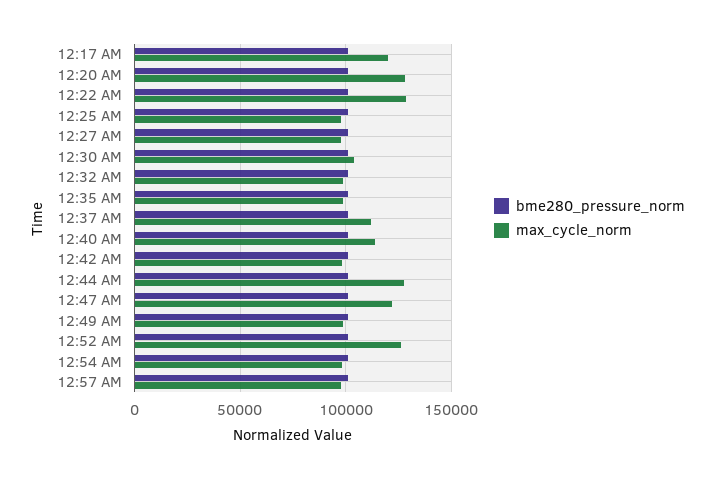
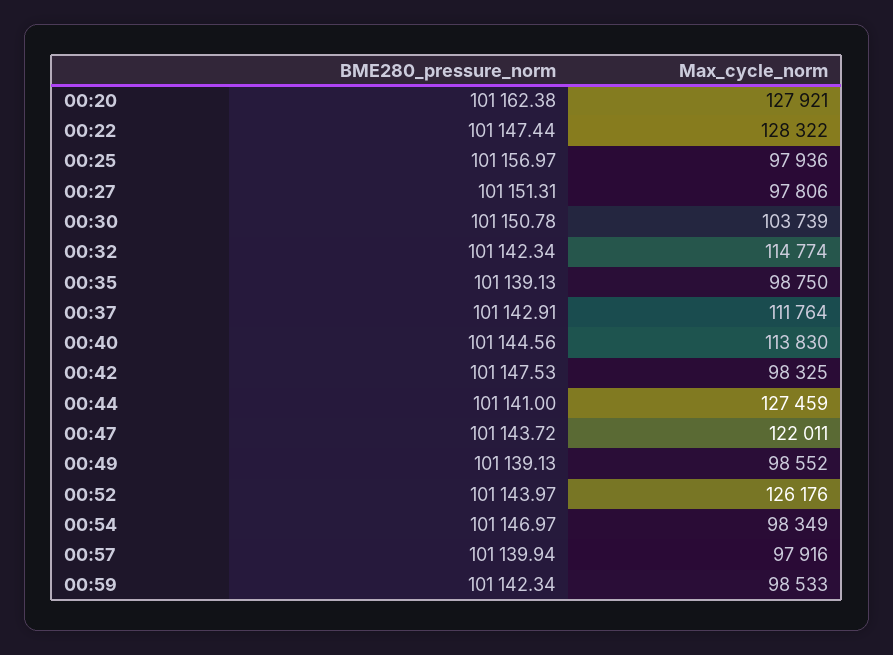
bme280_pressure_norm, 12:17 AM: 100000 -> none
max_cycle_norm, 12:17 AM: 120000 -> none
max_cycle_norm, 12:32 AM: 100000 -> 114774
bme280_pressure_norm, 00:59: none -> 101142.34
max_cycle_norm, 00:59: none -> 98533

